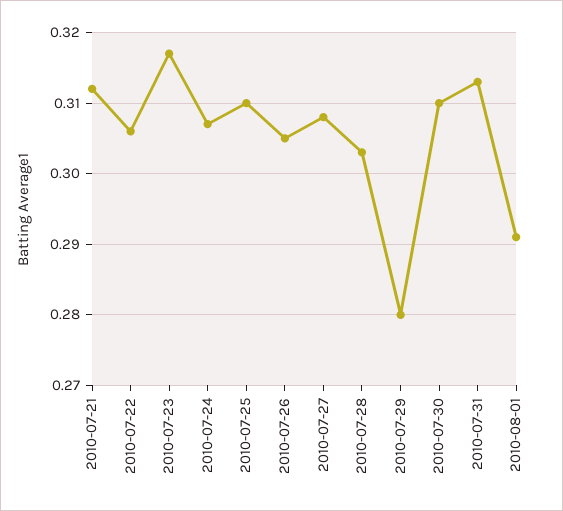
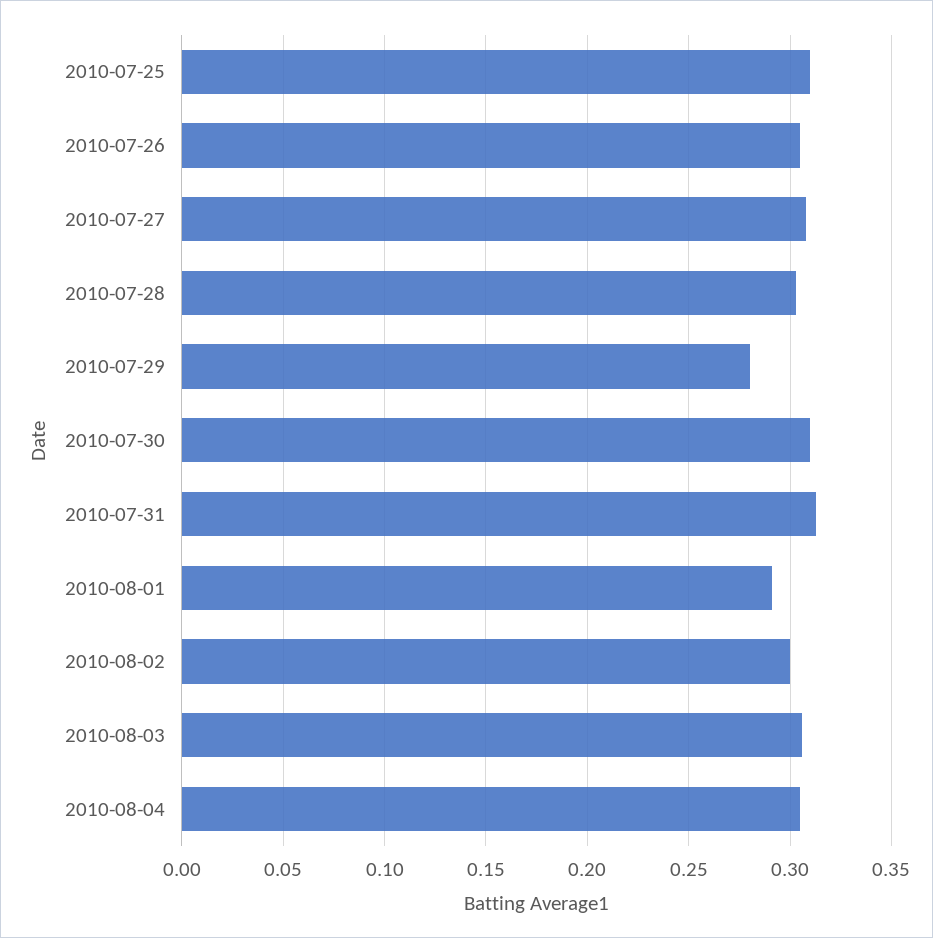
2010-07-21: 0.312 -> none
2010-07-22: 0.306 -> none
2010-07-23: 0.317 -> none
2010-07-24: 0.307 -> none
2010-08-02: none -> 0.3
2010-08-03: none -> 0.305
2010-08-04: none -> 0.305

